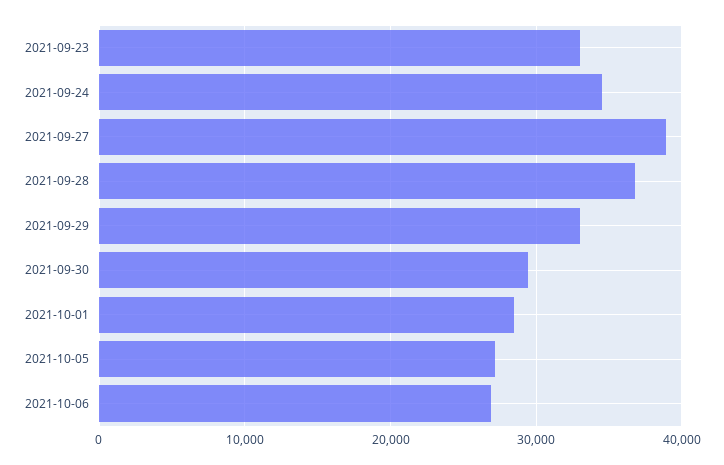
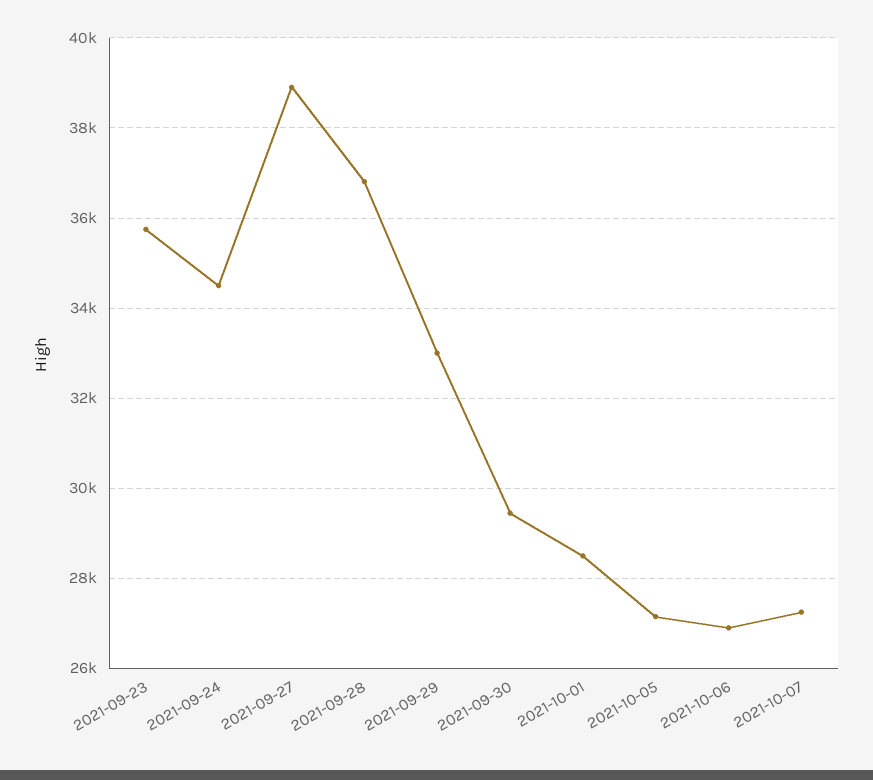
2021-09-23: 33000 -> 35800
2021-10-07: none -> 27200

